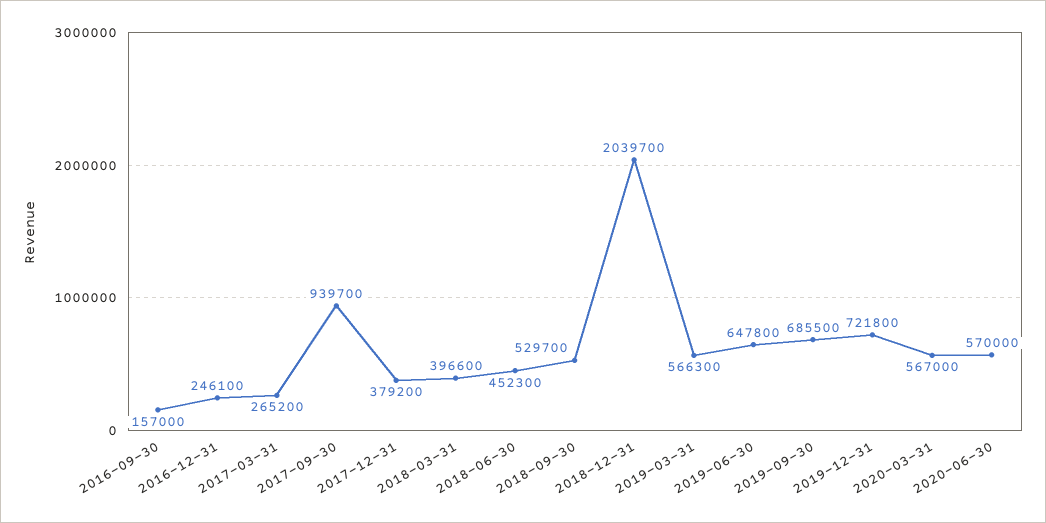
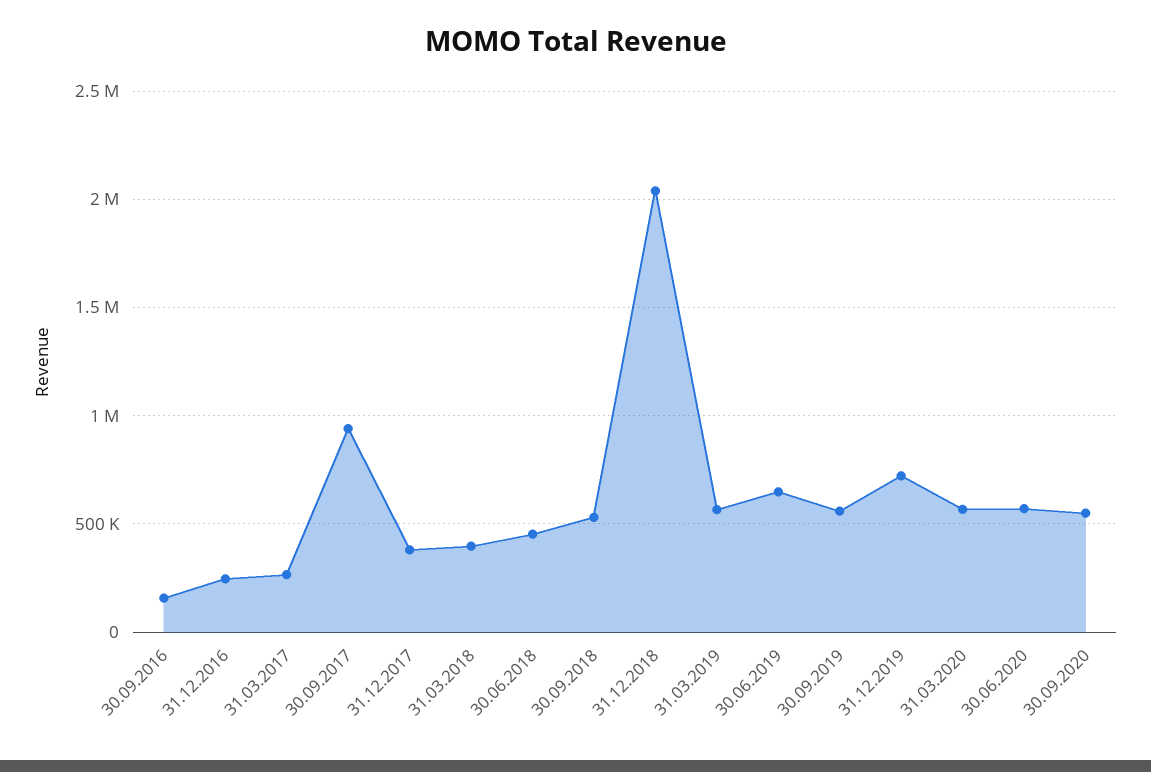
2019-09-30: 685500 -> 550000
30.09.2020: none -> 550000

